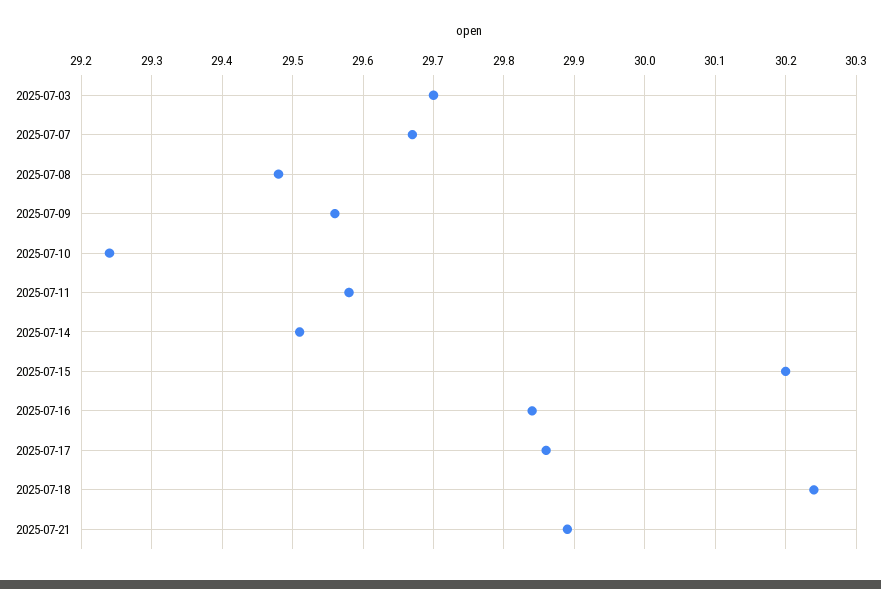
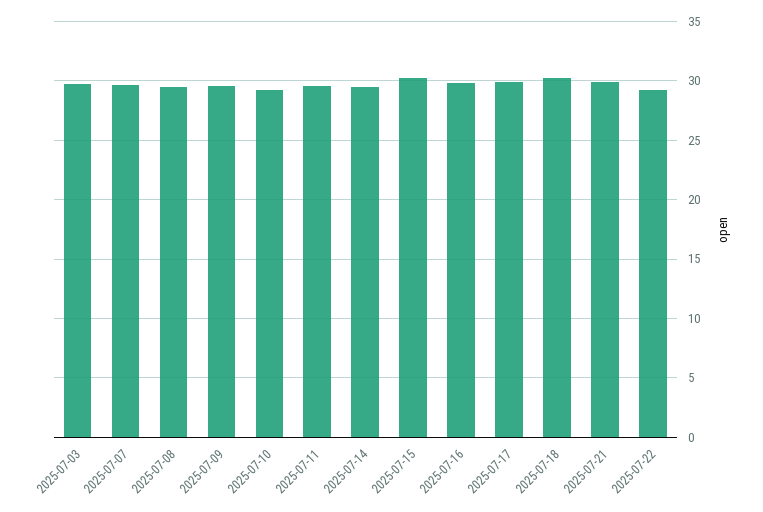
2025-07-22: none -> 29

